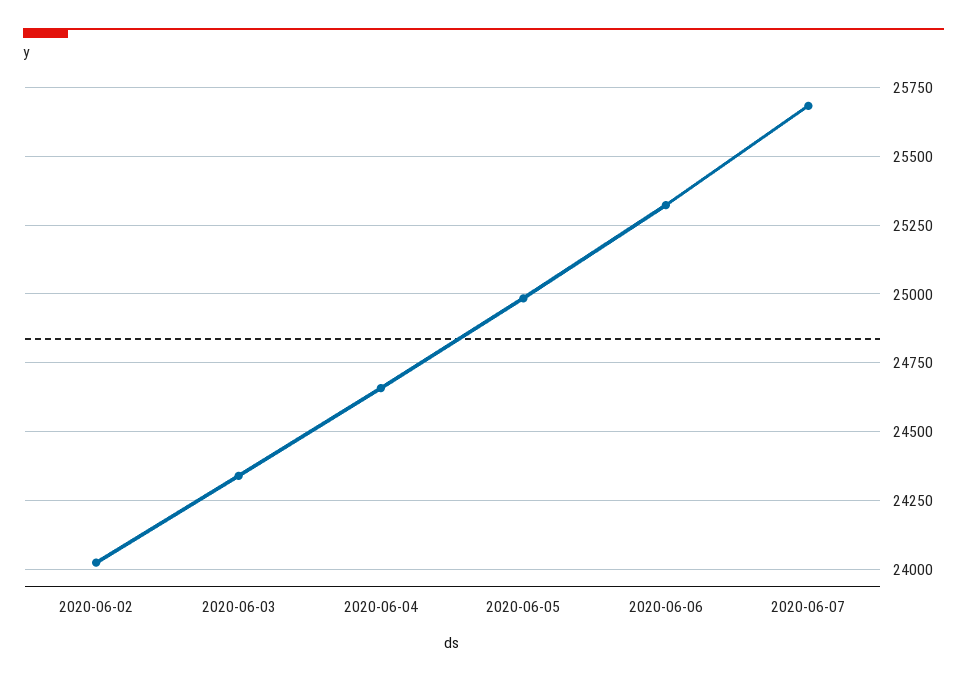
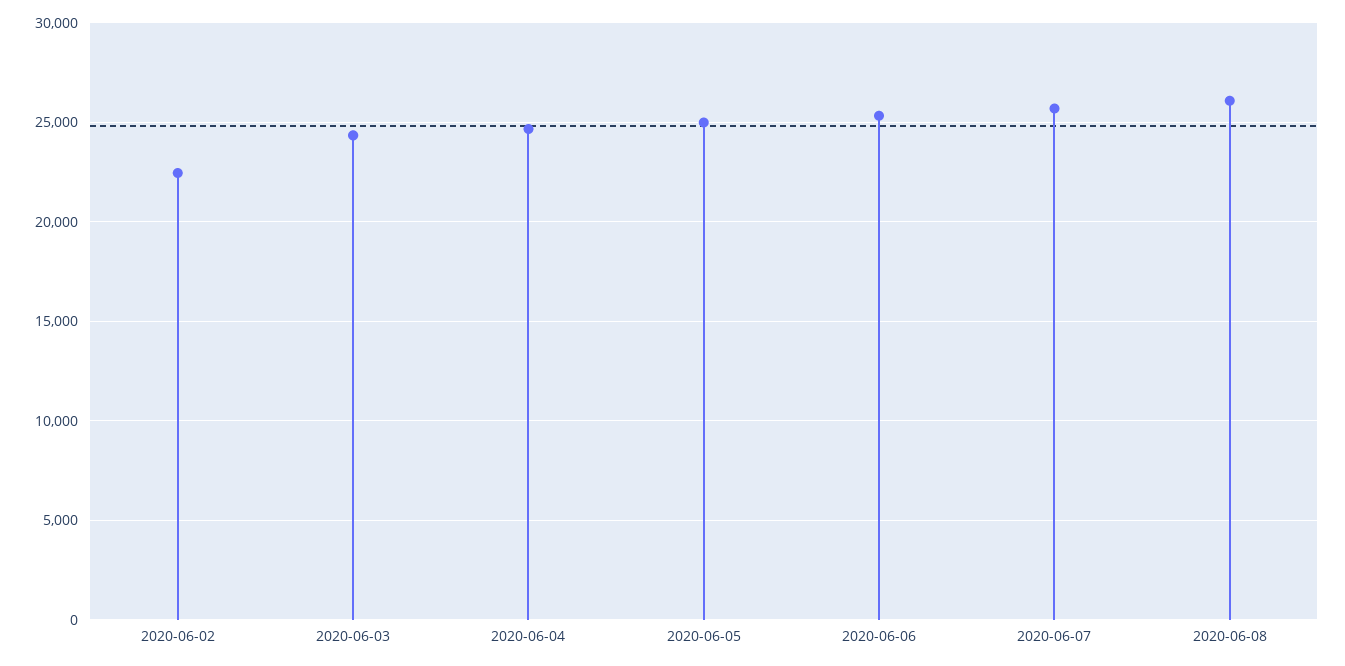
2020-06-02: 24025 -> 22500
2020-06-08: none -> 26000

